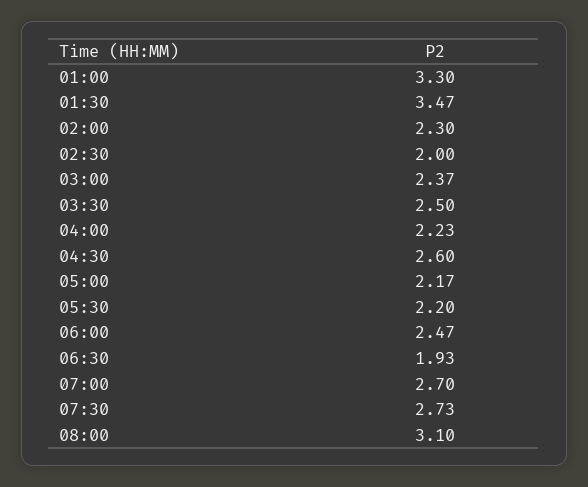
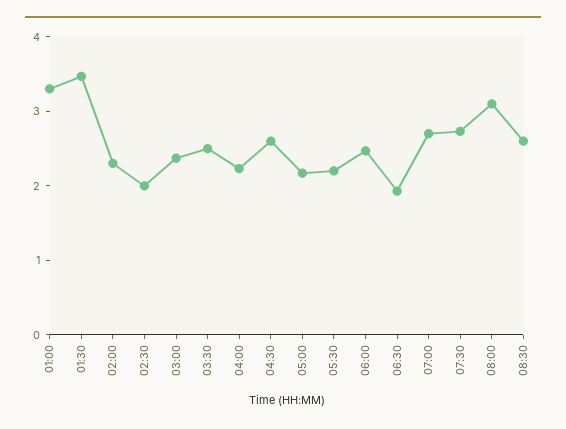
08:30: none -> 2.6

